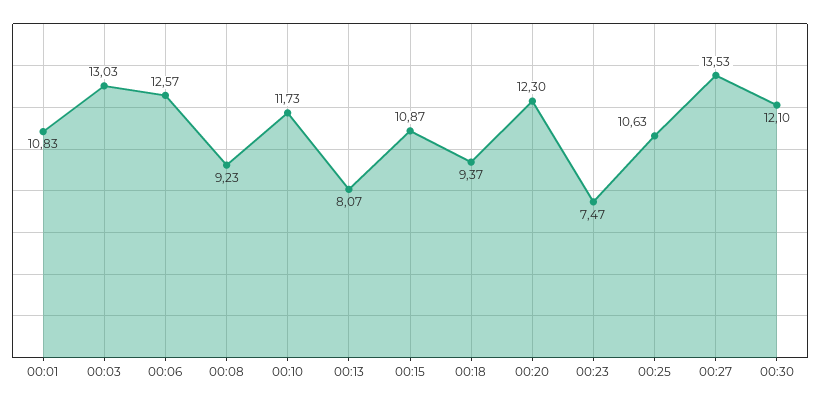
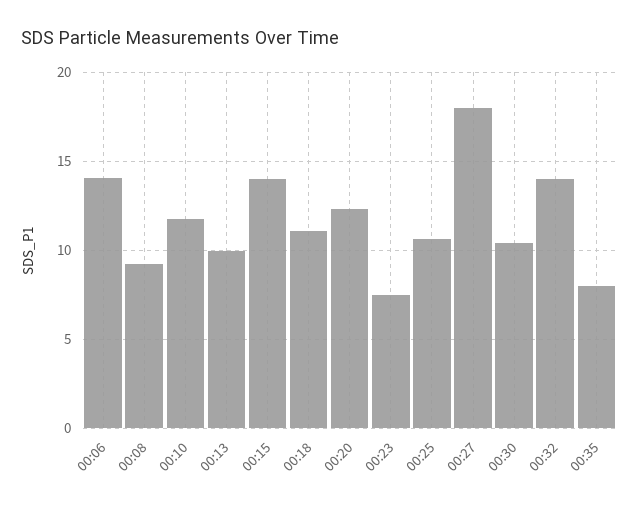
00:01: 10.83 -> none
00:03: 13.03 -> none
00:06: 12.57 -> 14
00:13: 8.07 -> 10
00:15: 10.87 -> 14
00:18: 9.37 -> 11
00:27: 13.53 -> 18
00:30: 12.1 -> 10.5
00:32: none -> 14
00:35: none -> 8

